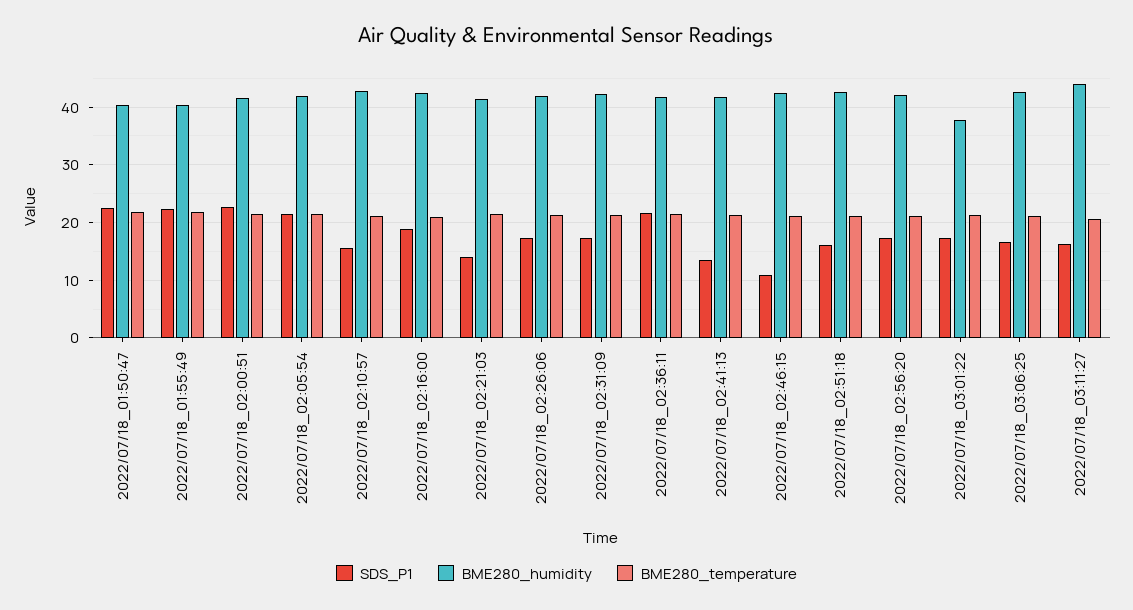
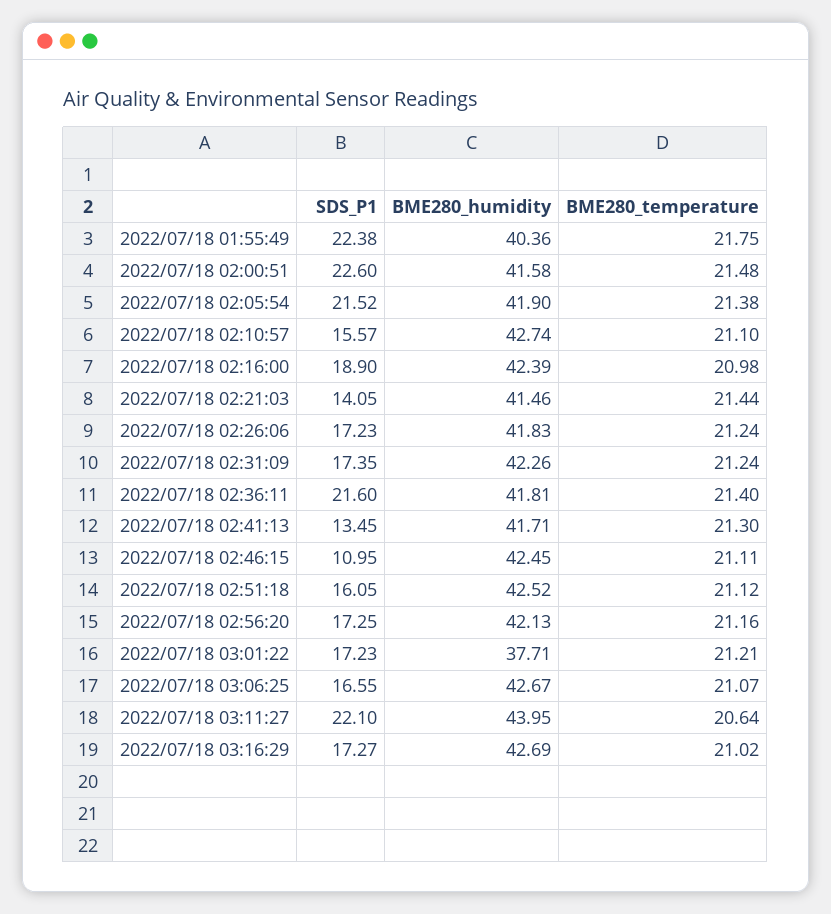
SDS_P1, 2022/07/18_01:50:47: 22 -> none
BME280_humidity, 2022/07/18_01:50:47: 40 -> none
BME280_temperature, 2022/07/18_01:50:47: 22 -> none
SDS_P1, 2022/07/18_03:11:27: 16 -> 22.1
SDS_P1, 2022/07/18 03:16:29: none -> 17.27
BME280_humidity, 2022/07/18 03:16:29: none -> 42.69
BME280_temperature, 2022/07/18 03:16:29: none -> 21.02

